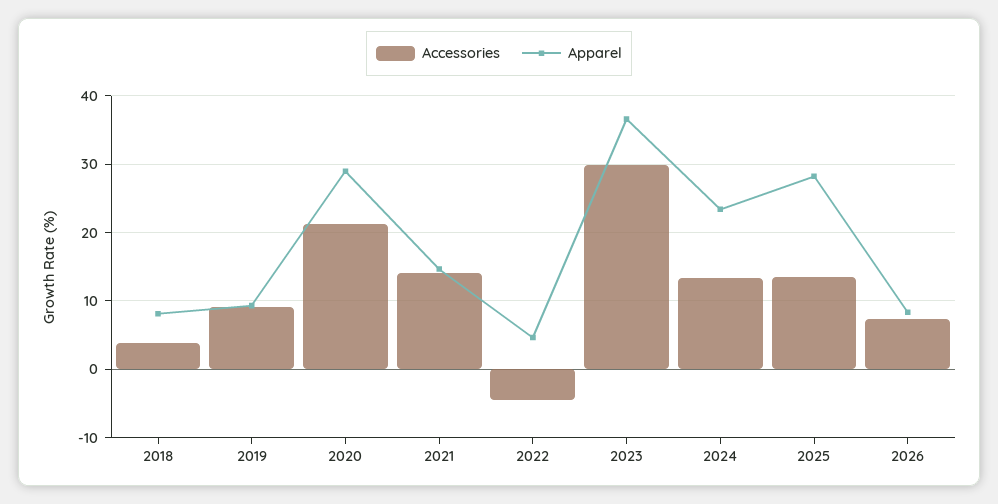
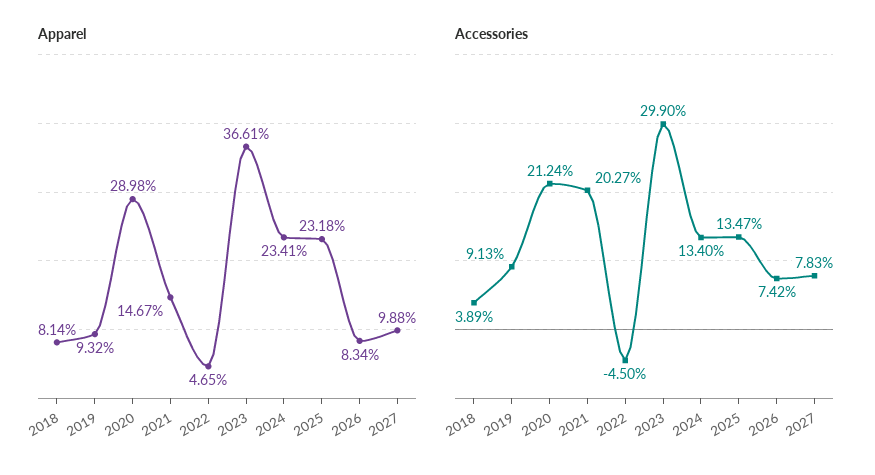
Accessories, 2021: 14 -> 20.27
Apparel, 2025: 28 -> 23.18
Apparel, 2027: none -> 9.88
Accessories, 2027: none -> 7.83

